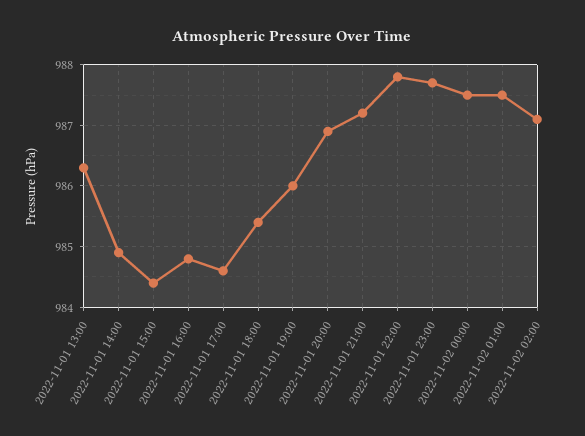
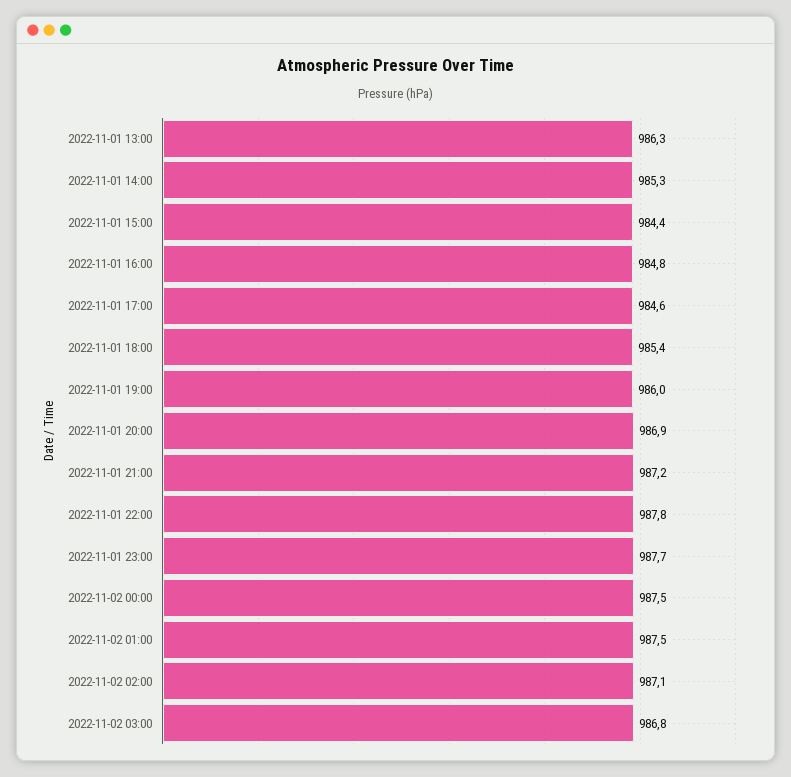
2022-11-01 14:00: 984.9 -> 985.3
2022-11-02 03:00: none -> 986.8

